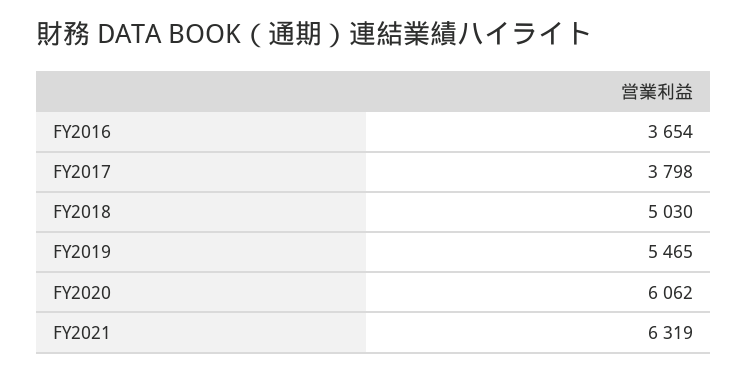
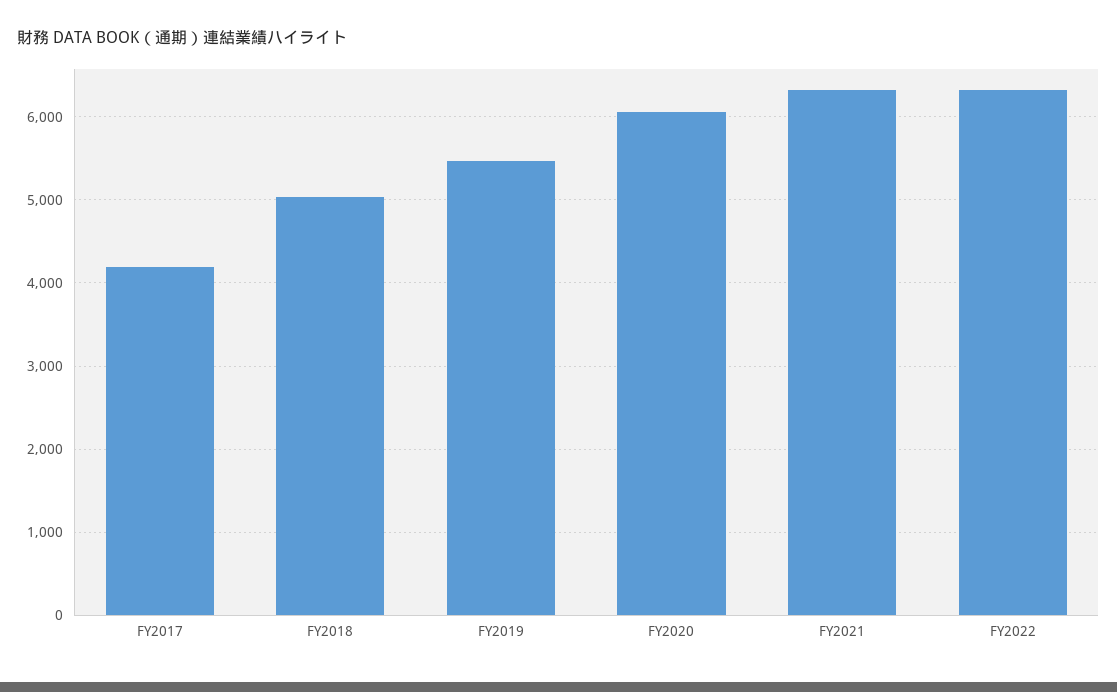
FY2016: 3654 -> none
FY2017: 3798 -> 4200
FY2022: none -> 6300

